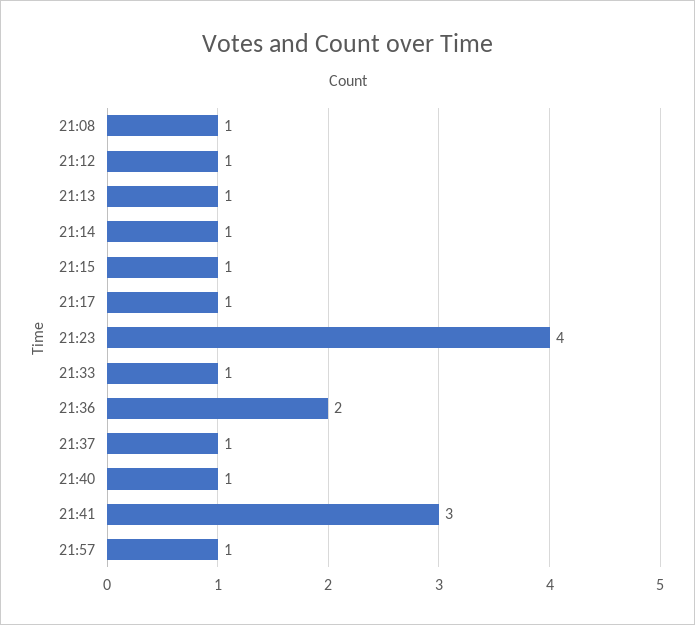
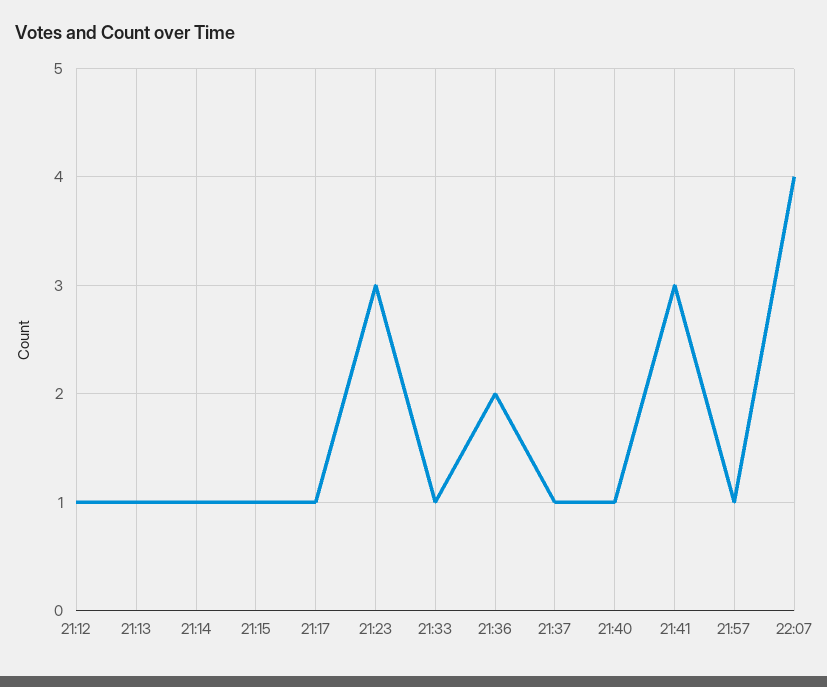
21:08: 1 -> none
21:23: 4 -> 3
22:07: none -> 4

